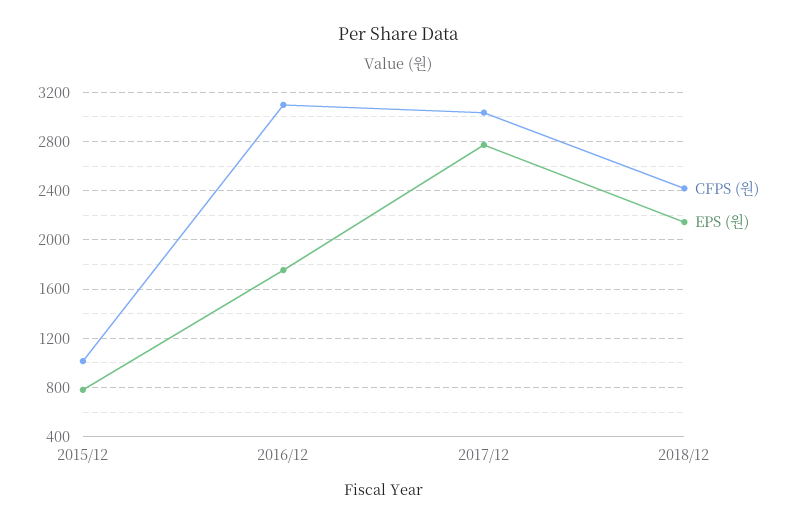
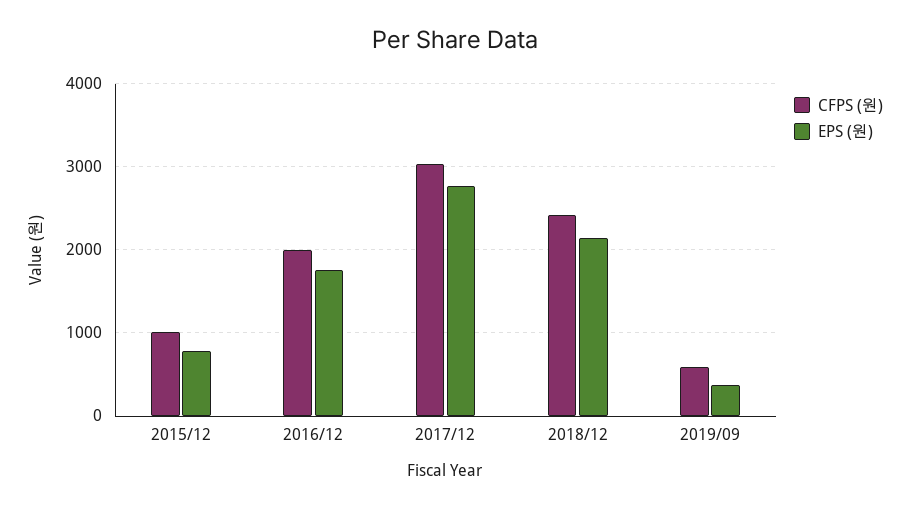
CFPS (원), 2016/12: 3100 -> 2000
CFPS (원), 2019/09: none -> 600
EPS (원), 2019/09: none -> 400

